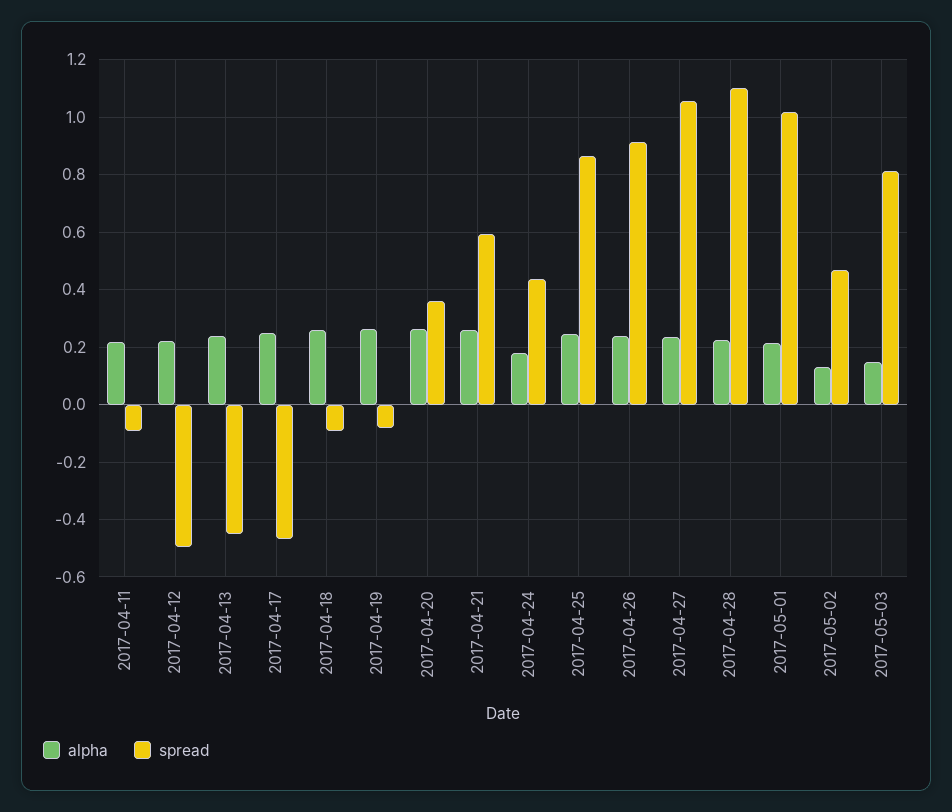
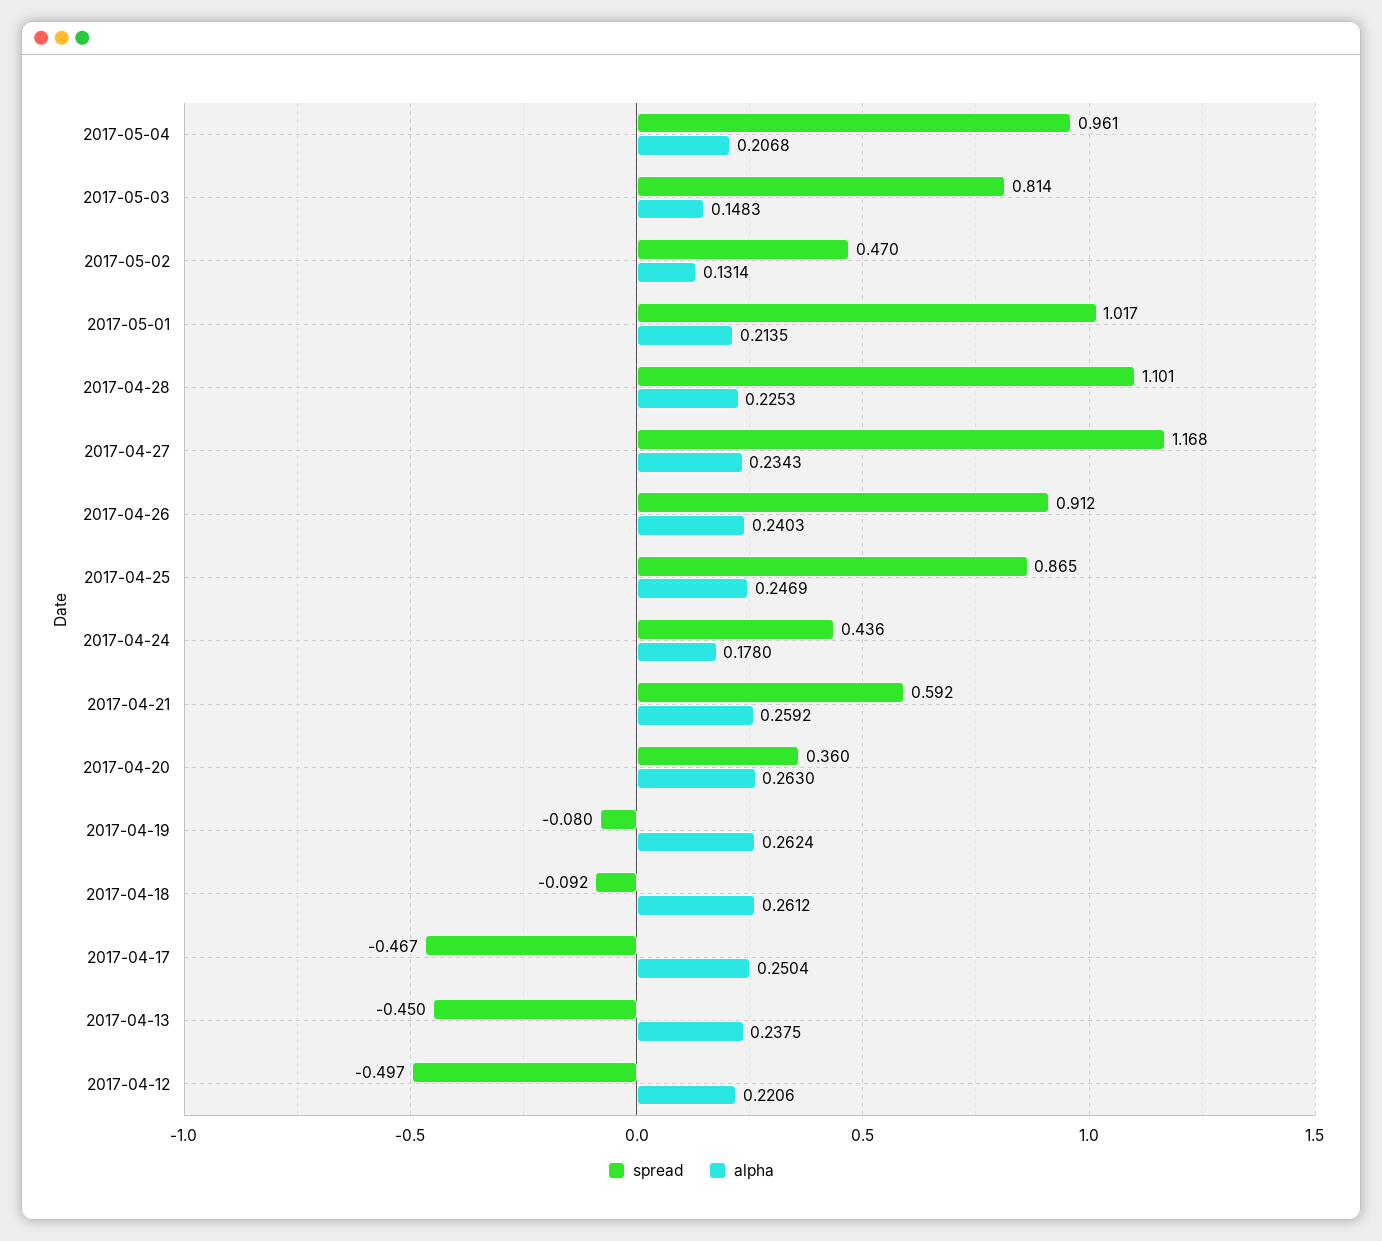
alpha, 2017-04-11: 0.225 -> none
spread, 2017-04-11: -0.1 -> none
spread, 2017-04-27: 1.05 -> 1.168
spread, 2017-05-04: none -> 0.961
alpha, 2017-05-04: none -> 0.2068

